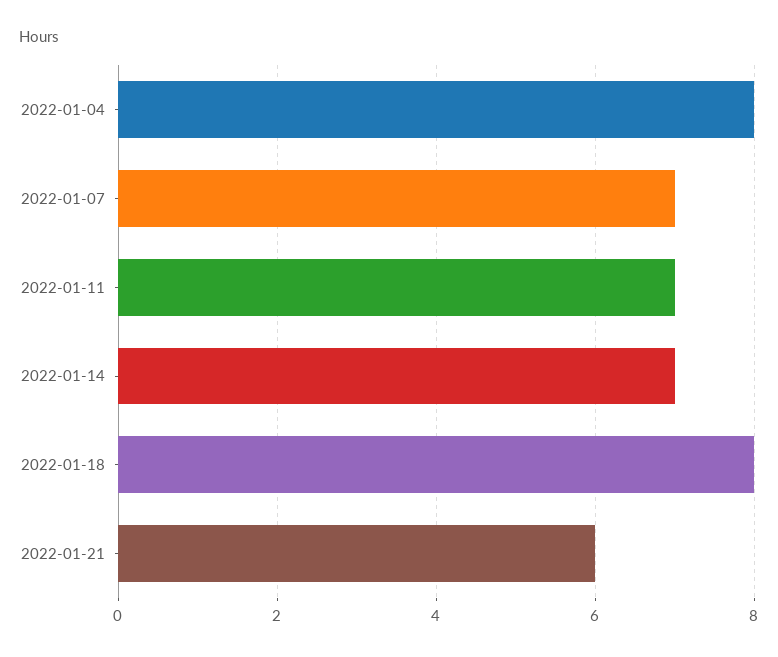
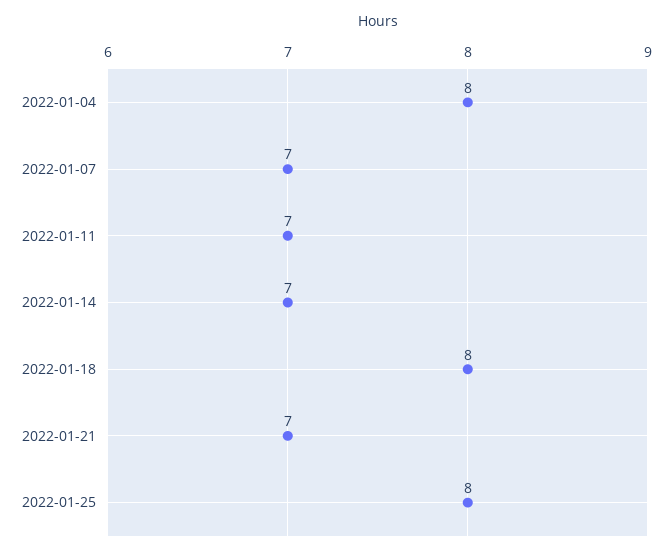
2022-01-21: 6 -> 7
2022-01-25: none -> 8

